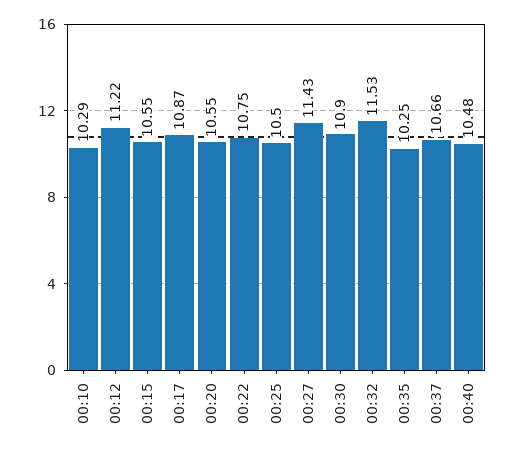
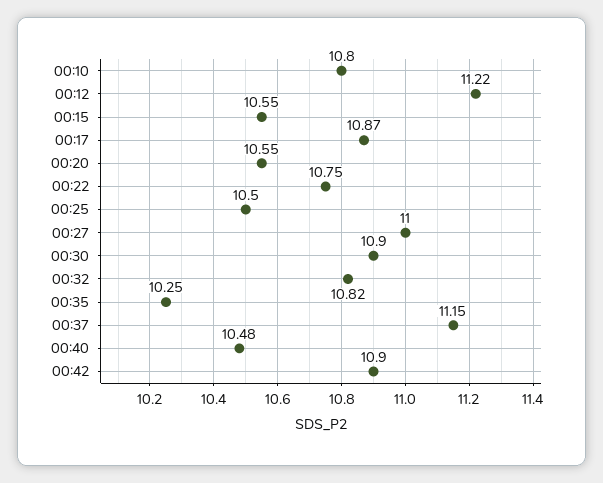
00:10: 10.29 -> 10.8
00:27: 11.43 -> 11
00:32: 11.53 -> 10.82
00:37: 10.66 -> 11.15
00:42: none -> 10.9

